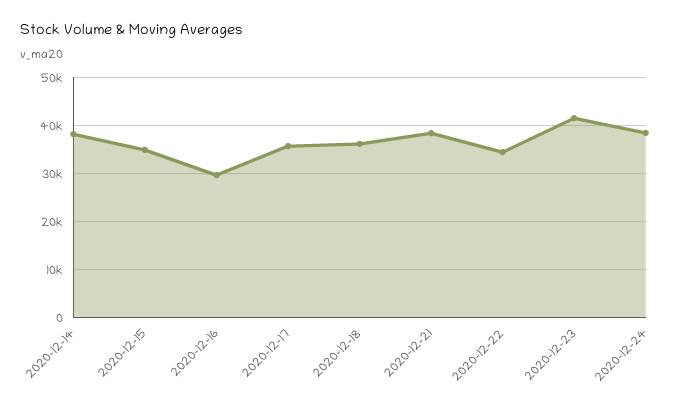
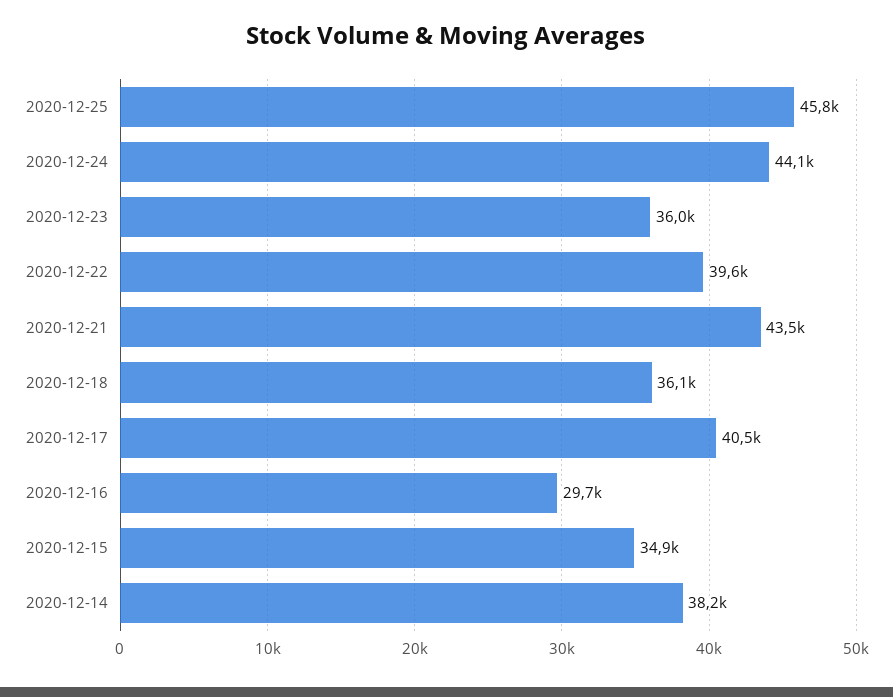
2020-12-17: 36000 -> 40500
2020-12-21: 38000 -> 43500
2020-12-22: 34000 -> 39600
2020-12-23: 42000 -> 36000
2020-12-24: 38000 -> 44100
2020-12-25: none -> 45800

